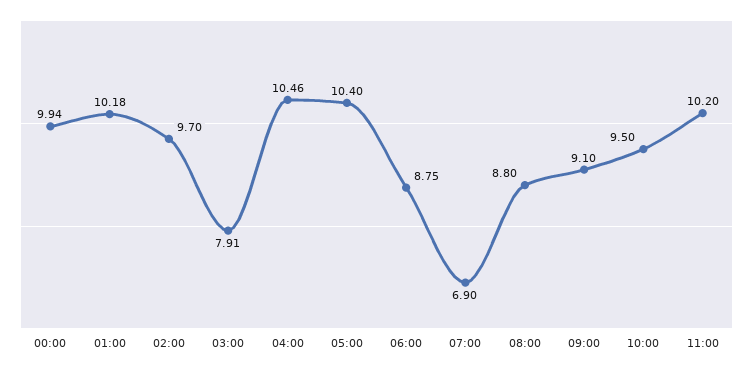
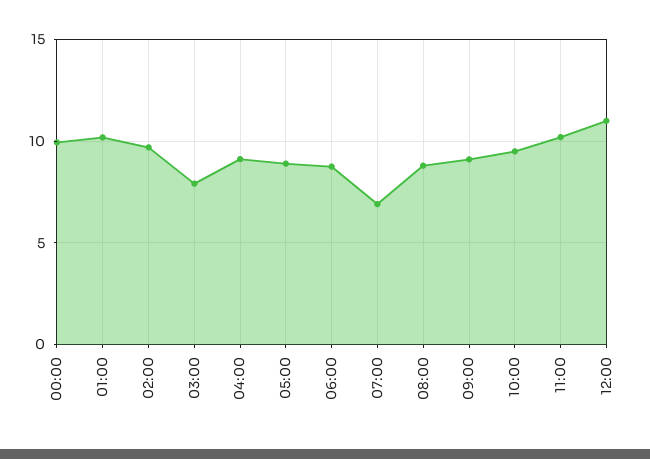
04:00: 10.46 -> 9
05:00: 10.4 -> 9
12:00: none -> 11

